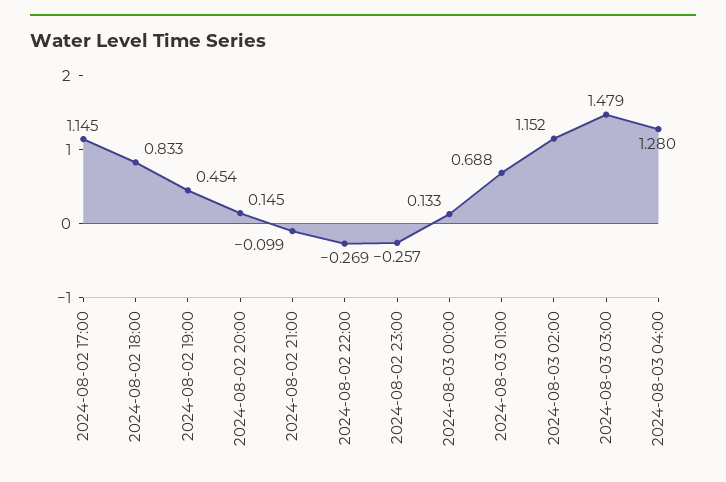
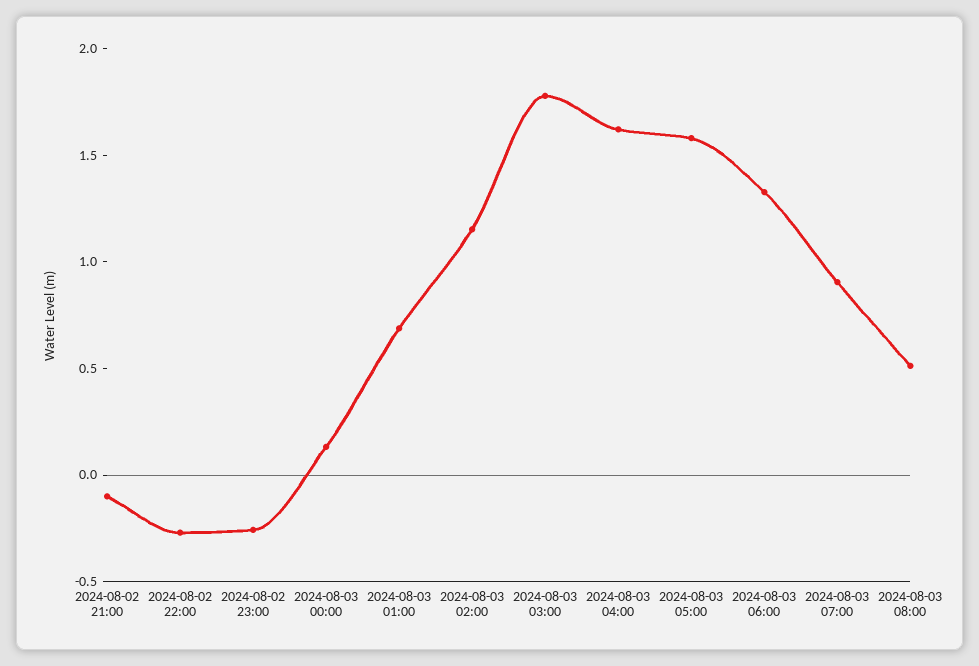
2024-08-02 17:00: 1.145 -> none
2024-08-02 18:00: 0.833 -> none
2024-08-02 19:00: 0.454 -> none
2024-08-02 20:00: 0.145 -> none
2024-08-03 03:00: 1.479 -> 1.8
2024-08-03 04:00: 1.28 -> 1.6
2024-08-03 05:00: none -> 1.6
2024-08-03 06:00: none -> 1.3
2024-08-03 07:00: none -> 0.9
2024-08-03 08:00: none -> 0.5

